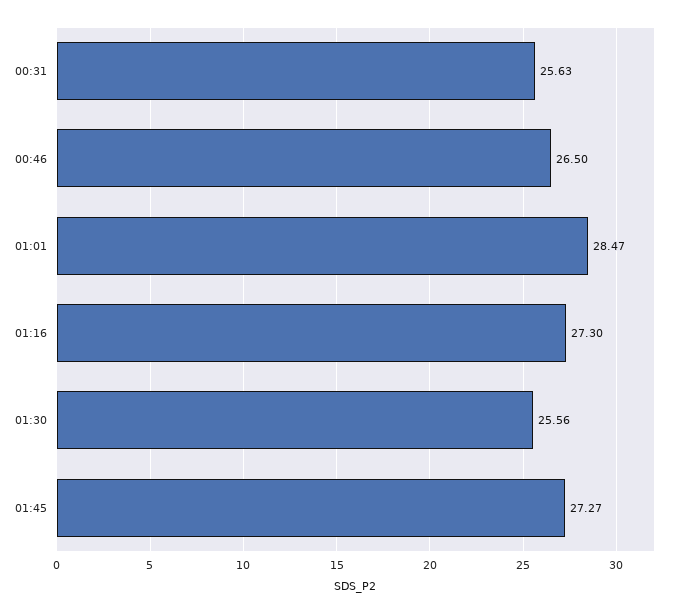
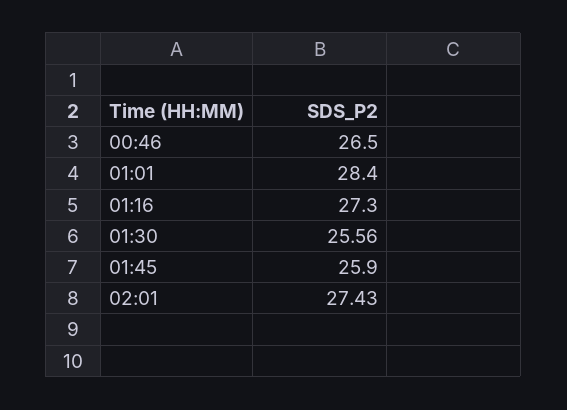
00:31: 25.63 -> none
01:01: 28.47 -> 28.4
01:45: 27.27 -> 25.9
02:01: none -> 27.43

